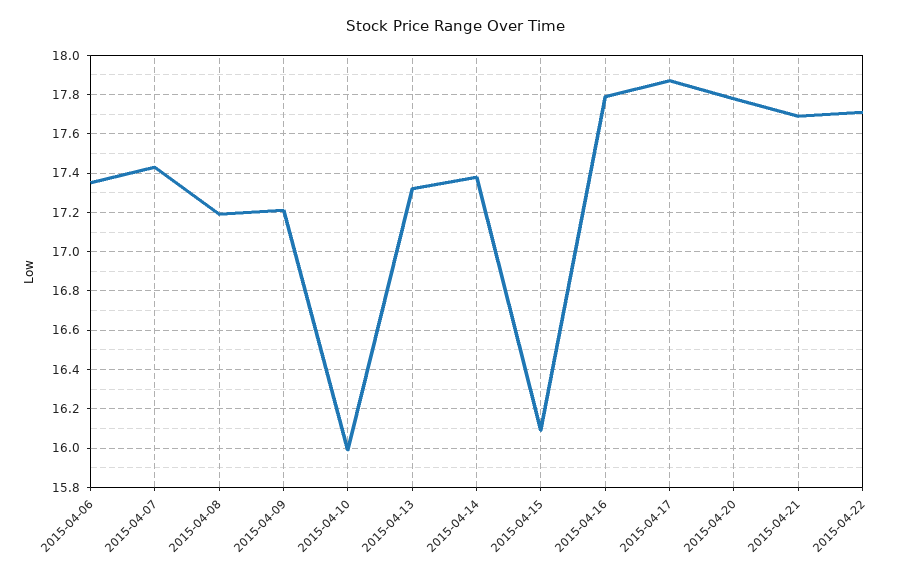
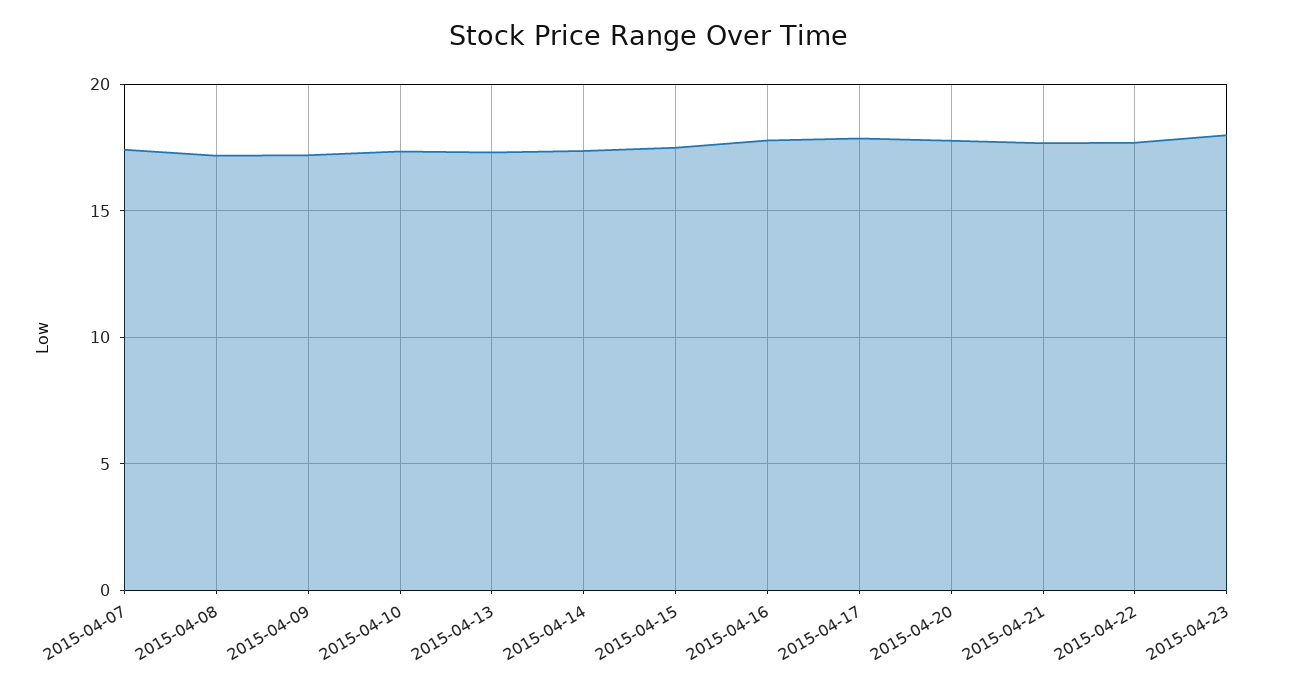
2015-04-06: 17.35 -> none
2015-04-10: 16 -> 17.5
2015-04-15: 16.1 -> 17.5
2015-04-23: none -> 18

